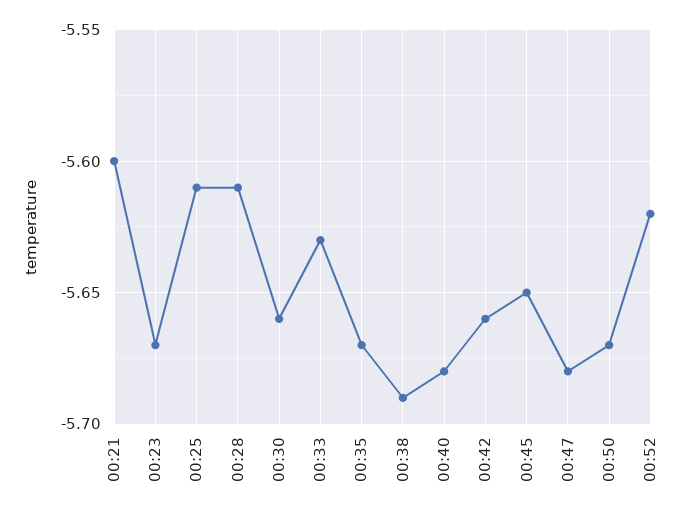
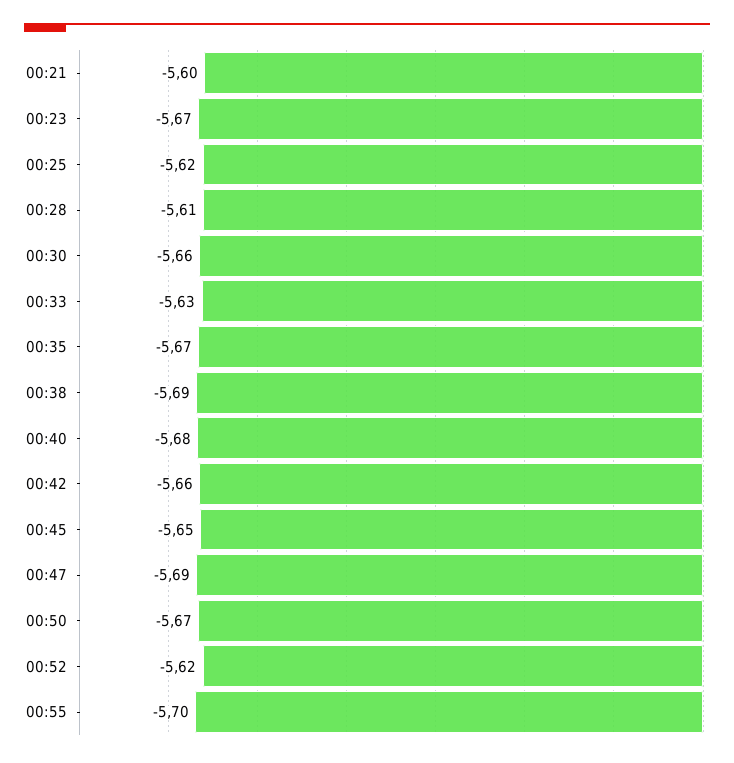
00:25: -5.61 -> -5.62
00:47: -5.68 -> -5.69
00:55: none -> -5.7

